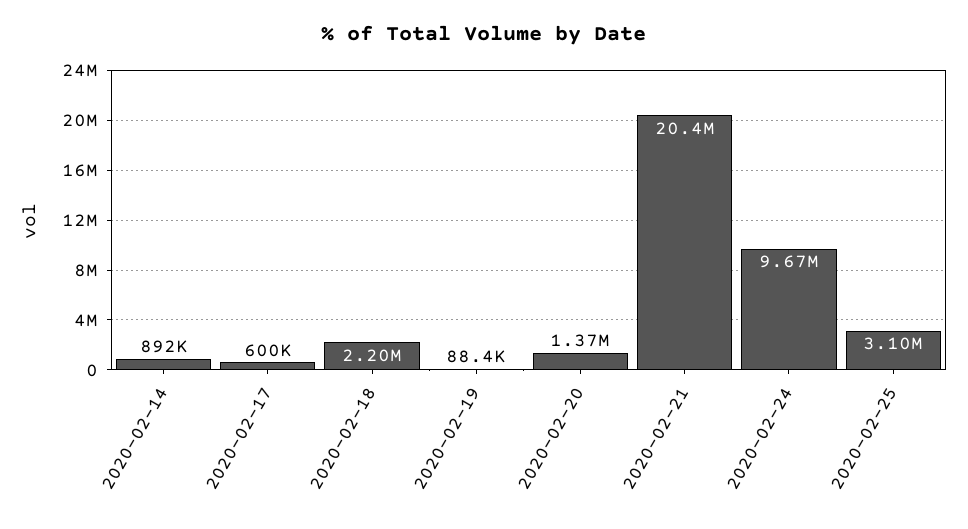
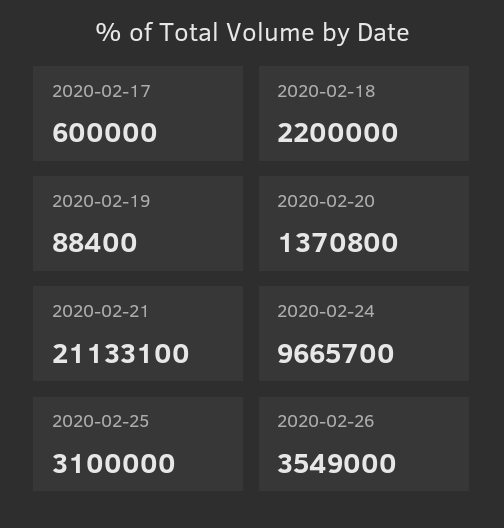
2020-02-14: 892000 -> none
2020-02-21: 20400000 -> 21133100
2020-02-26: none -> 3549000

